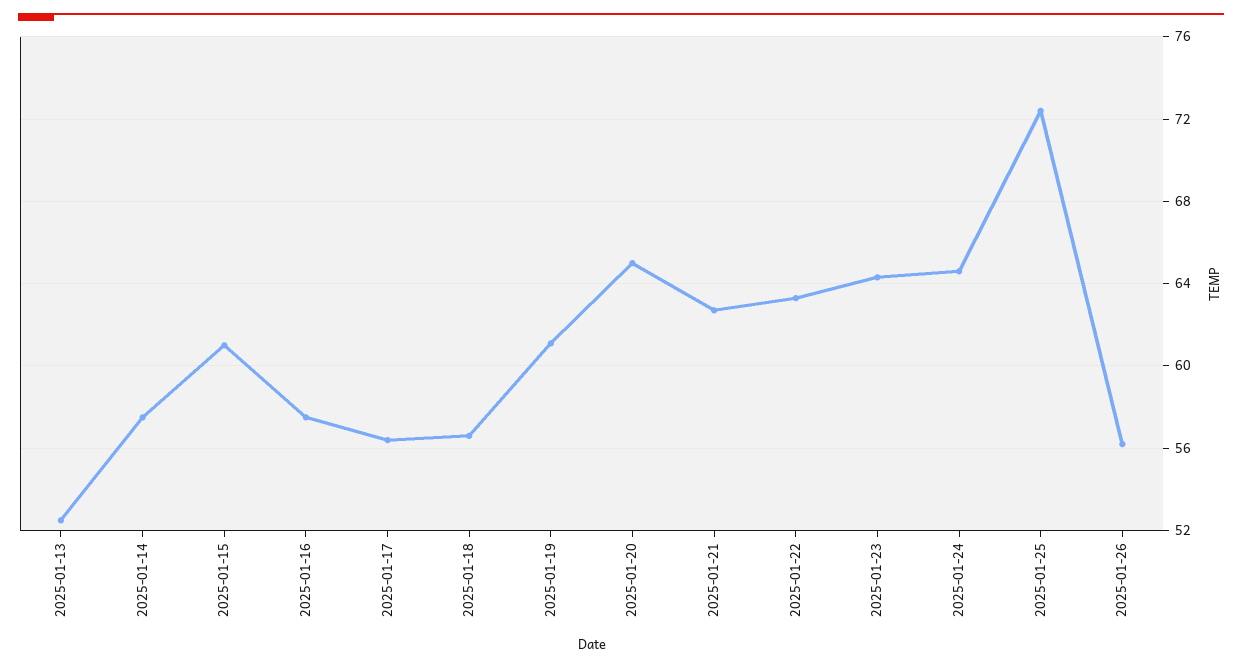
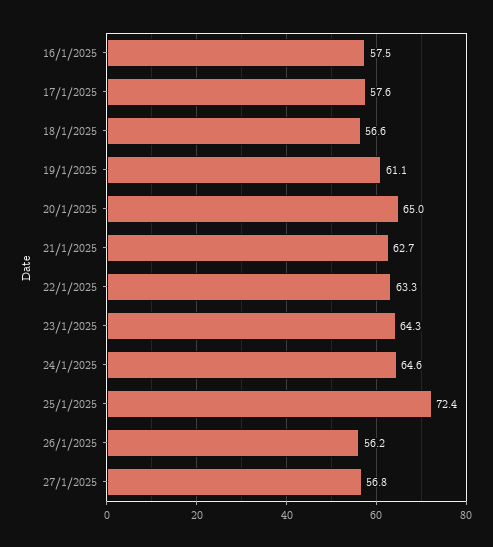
2025-01-13: 52.5 -> none
2025-01-14: 57.5 -> none
2025-01-15: 61 -> none
2025-01-17: 56.5 -> 57.6
27/1/2025: none -> 56.8

